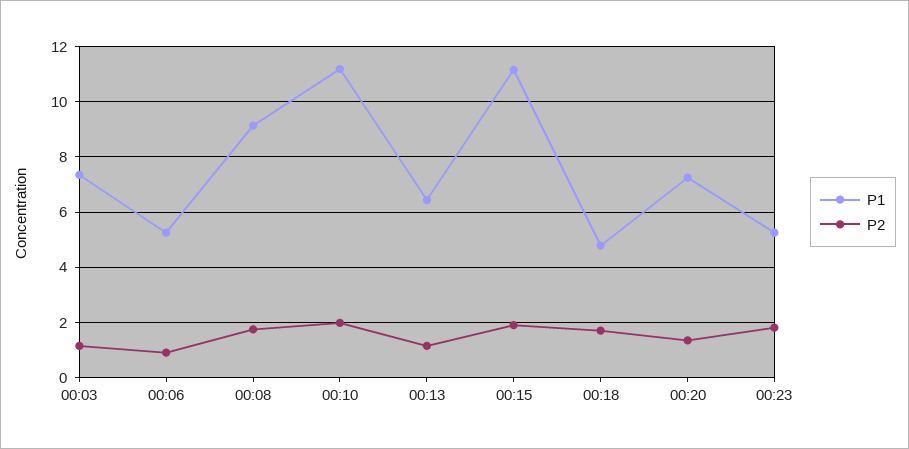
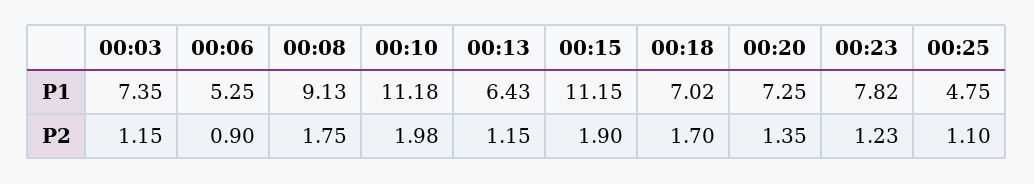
P1, 00:18: 4.75 -> 7.02
P1, 00:23: 5.25 -> 7.82
P2, 00:23: 1.75 -> 1.23
P1, 00:25: none -> 4.75
P2, 00:25: none -> 1.1

